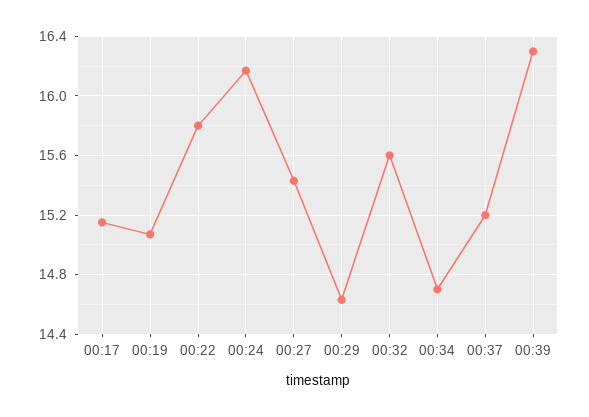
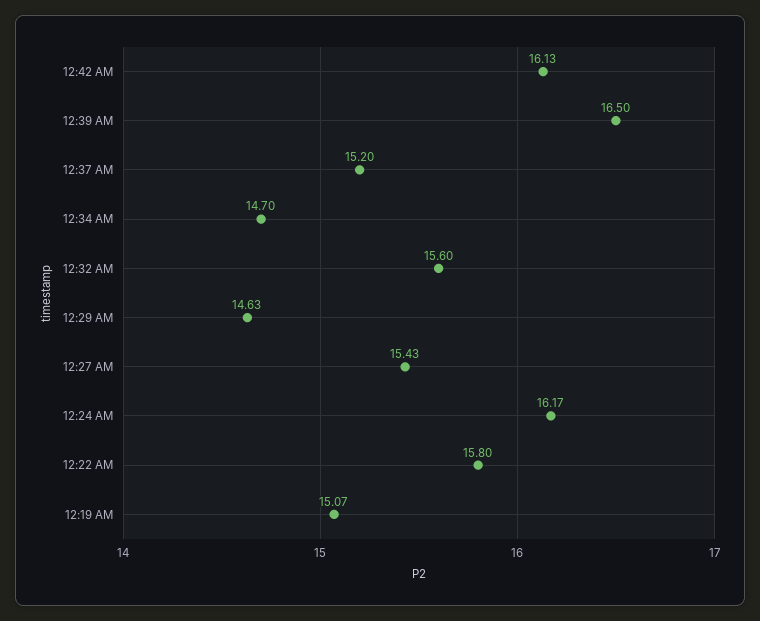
00:17: 15.15 -> none
00:39: 16.3 -> 16.5
12:42 AM: none -> 16.13

